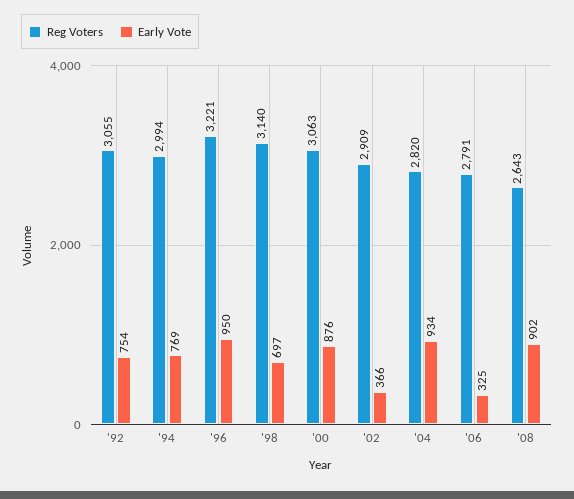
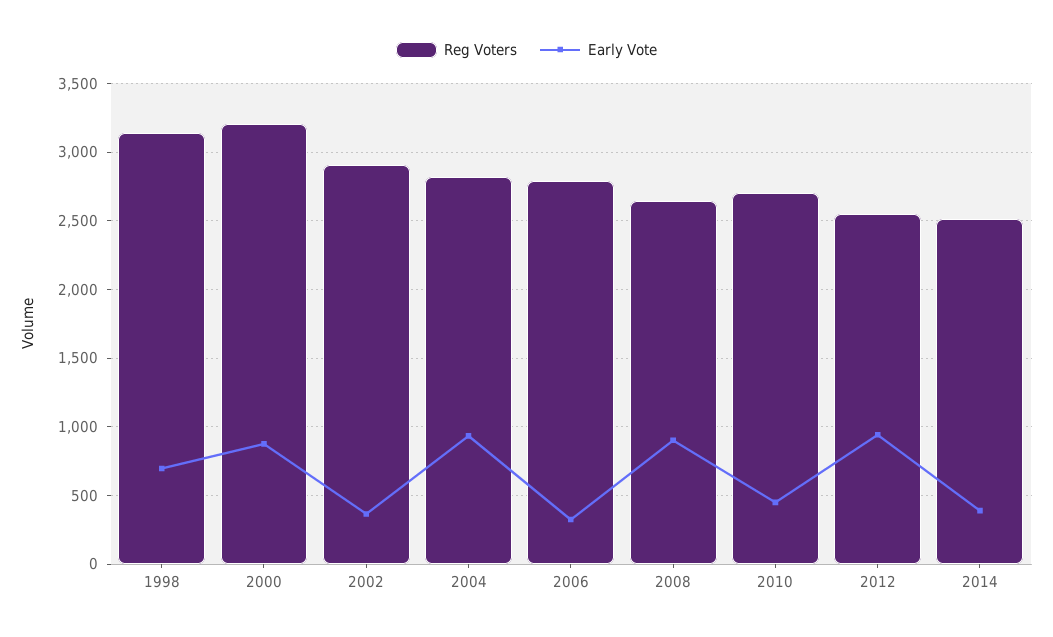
Reg Voters, '92: 3055 -> none
Early Vote, '92: 754 -> none
Reg Voters, '94: 2994 -> none
Early Vote, '94: 769 -> none
Reg Voters, '96: 3221 -> none
Early Vote, '96: 950 -> none
Reg Voters, '00: 3063 -> 3200
Reg Voters, 2010: none -> 2700
Early Vote, 2010: none -> 450
Reg Voters, 2012: none -> 2550
Early Vote, 2012: none -> 950
Reg Voters, 2014: none -> 2500
Early Vote, 2014: none -> 400

